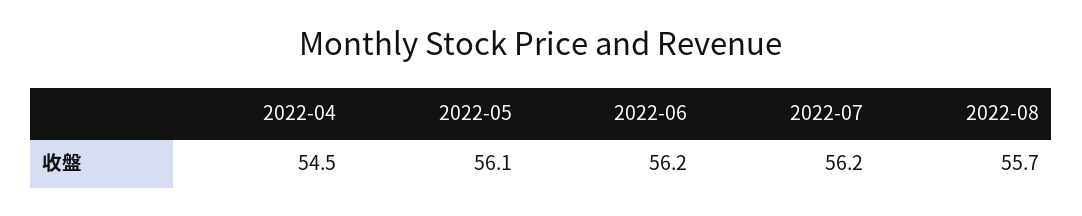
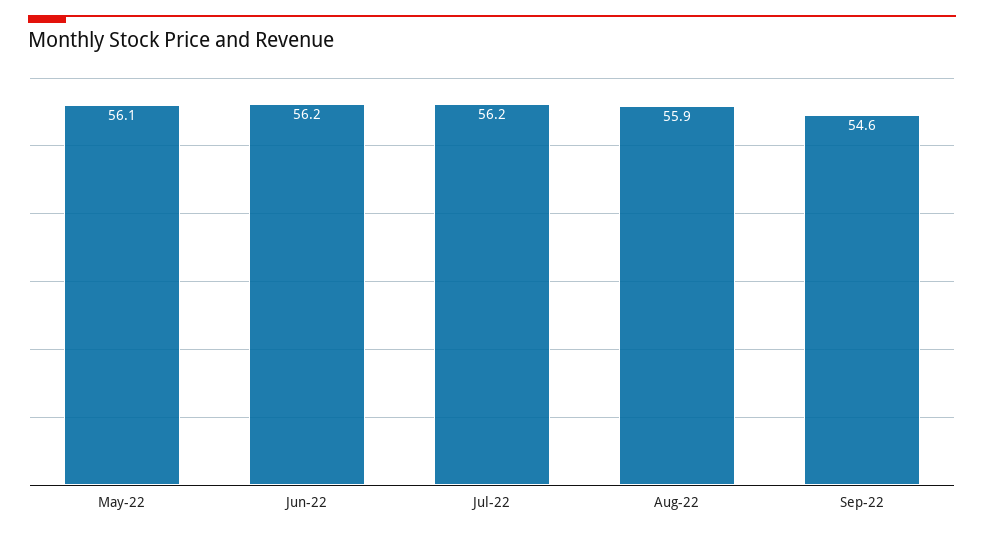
2022-04: 54.5 -> none
2022-08: 55.7 -> 55.9
Sep-22: none -> 54.6

